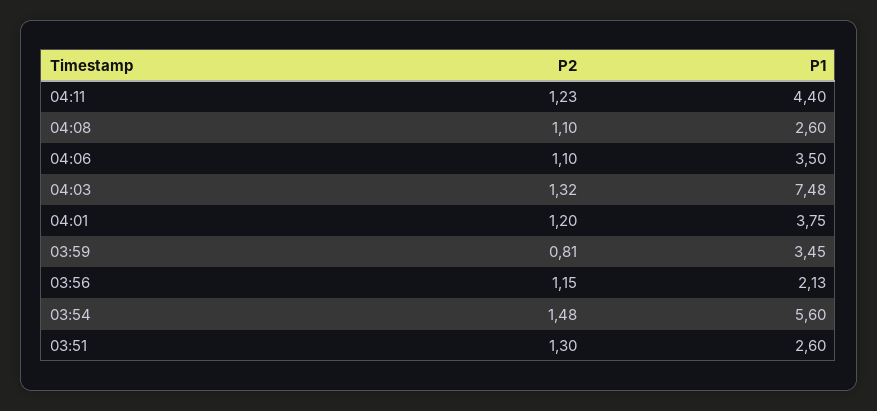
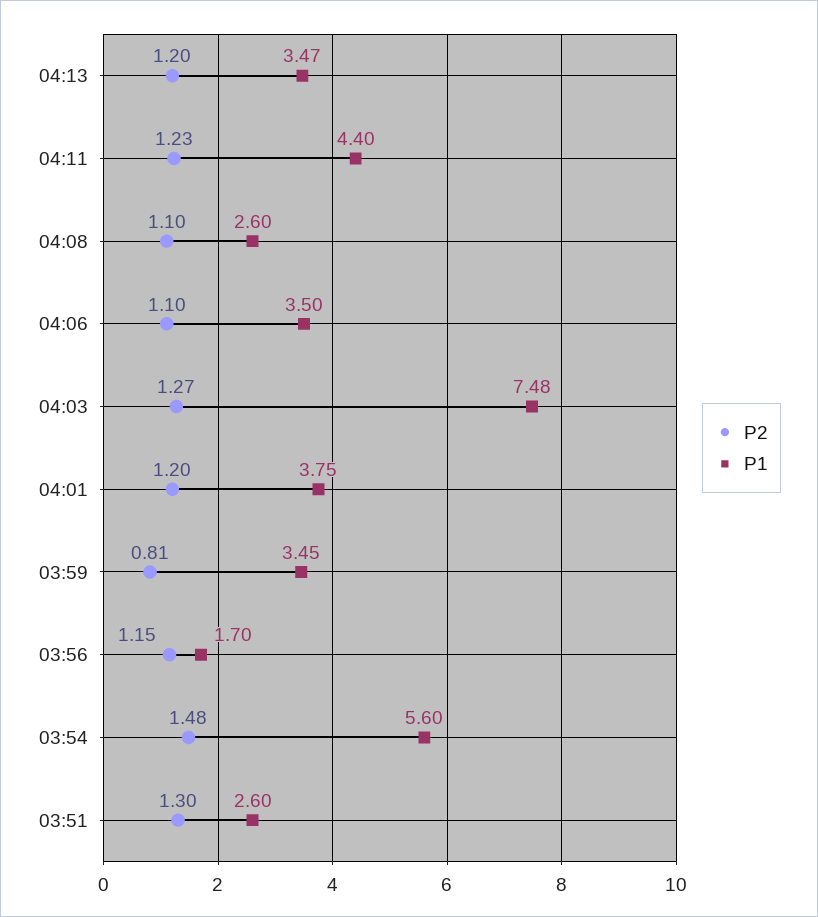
P2, 04:03: 1.32 -> 1.27
P1, 03:56: 2.13 -> 1.7
P2, 04:13: none -> 1.2
P1, 04:13: none -> 3.47

